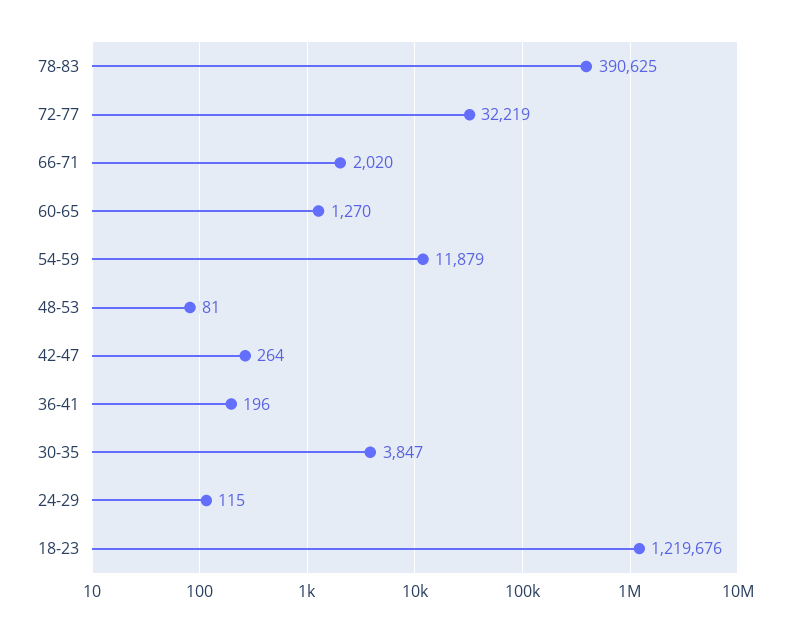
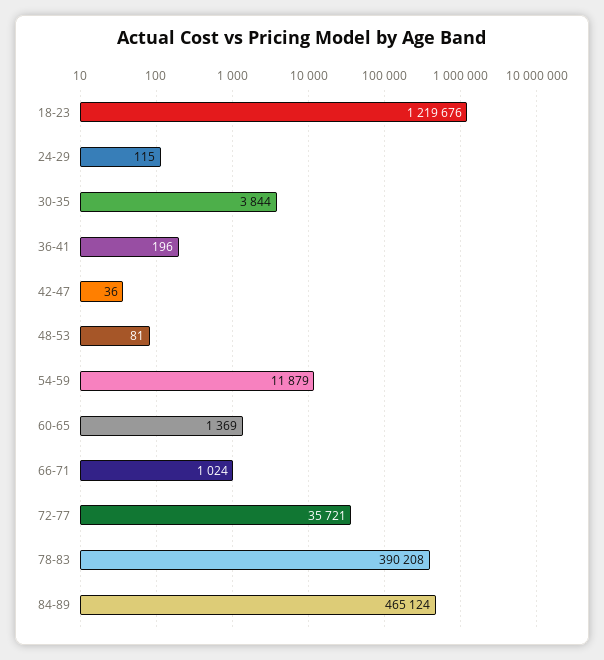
78-83: 390625 -> 390208
72-77: 32219 -> 35721
66-71: 2020 -> 1024
60-65: 1270 -> 1369
42-47: 264 -> 36
30-35: 3847 -> 3844
84-89: none -> 465124

